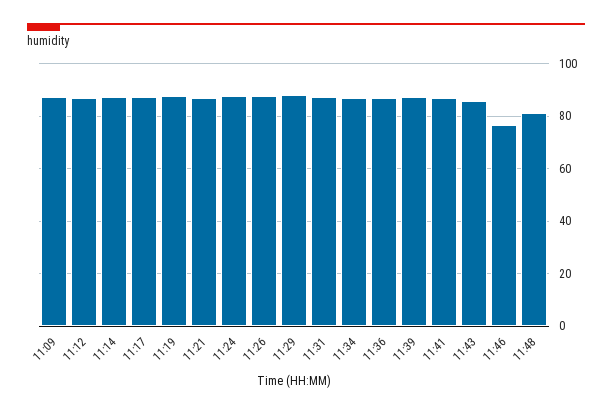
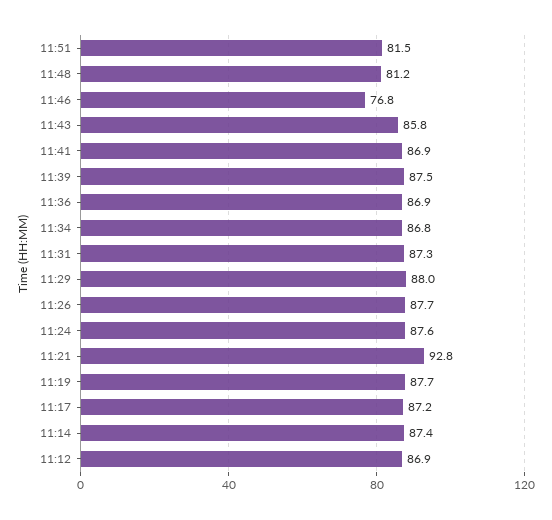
11:09: 87.5 -> none
11:21: 87.5 -> 92.8
11:51: none -> 81.5

